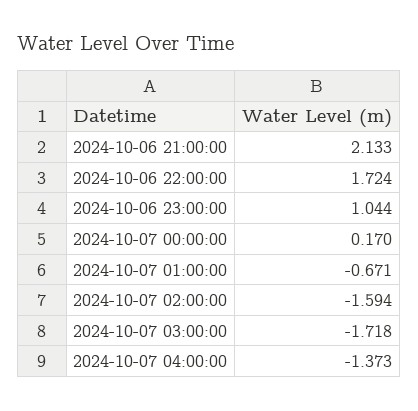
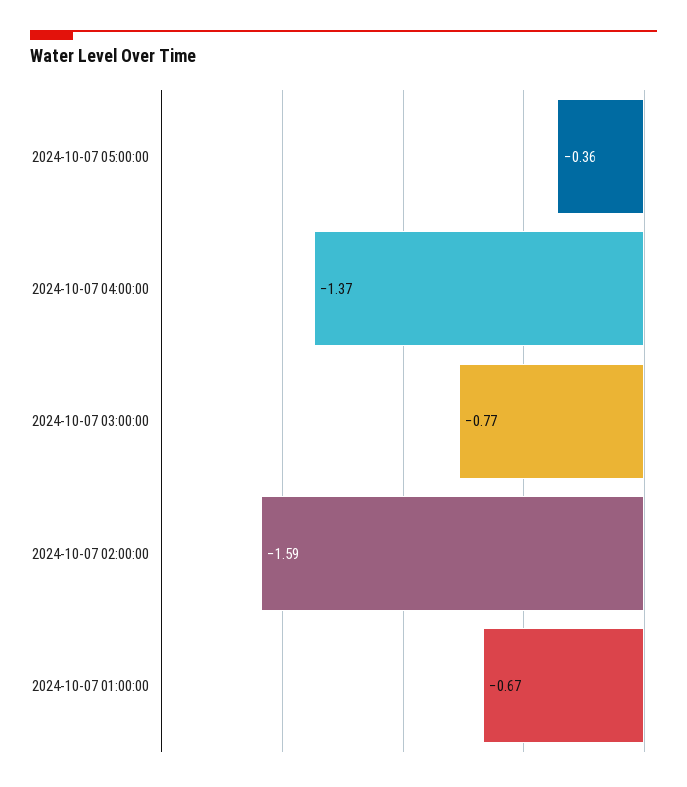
2024-10-06 21:00:00: 2.133 -> none
2024-10-06 22:00:00: 1.724 -> none
2024-10-06 23:00:00: 1.044 -> none
2024-10-07 00:00:00: 0.17 -> none
2024-10-07 03:00:00: -1.718 -> -0.77
2024-10-07 05:00:00: none -> -0.36

